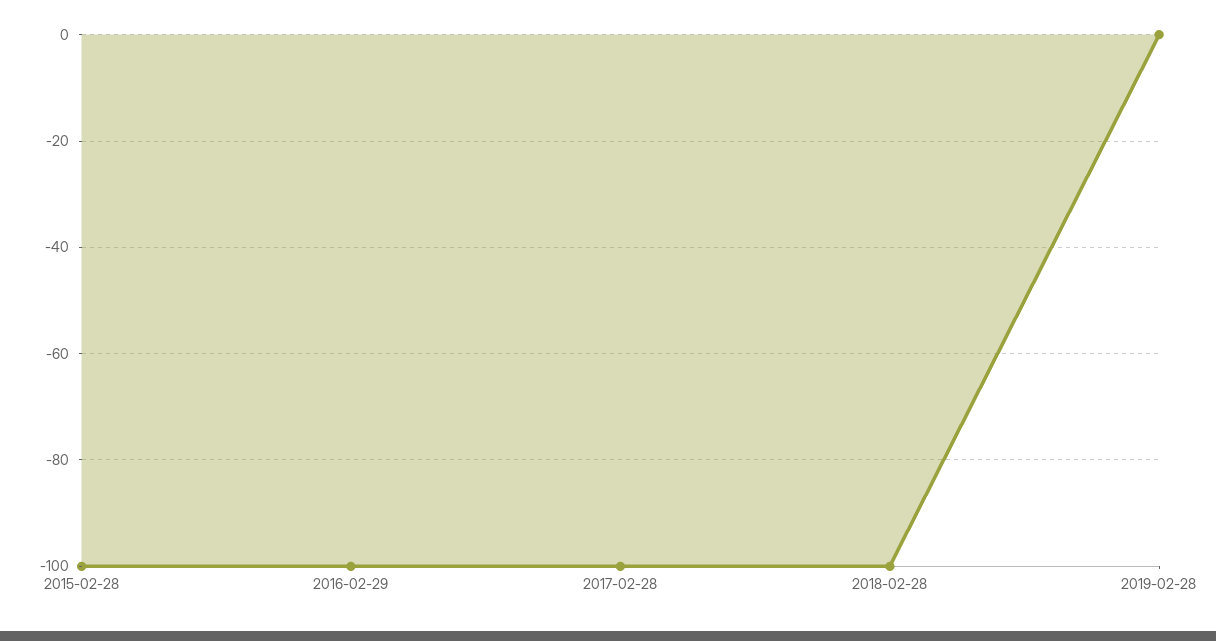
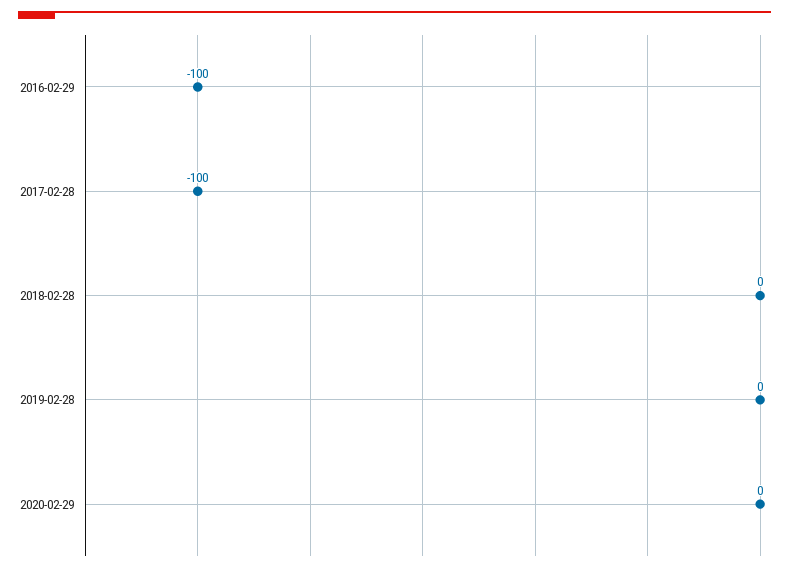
2015-02-28: -100 -> none
2018-02-28: -100 -> 0
2020-02-29: none -> 0

